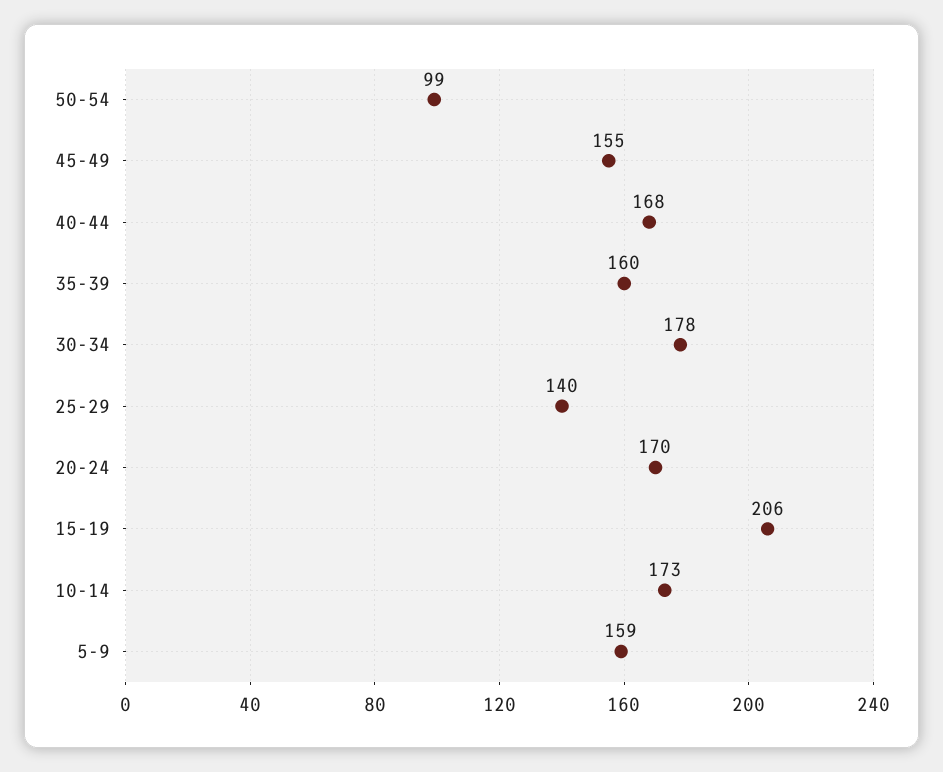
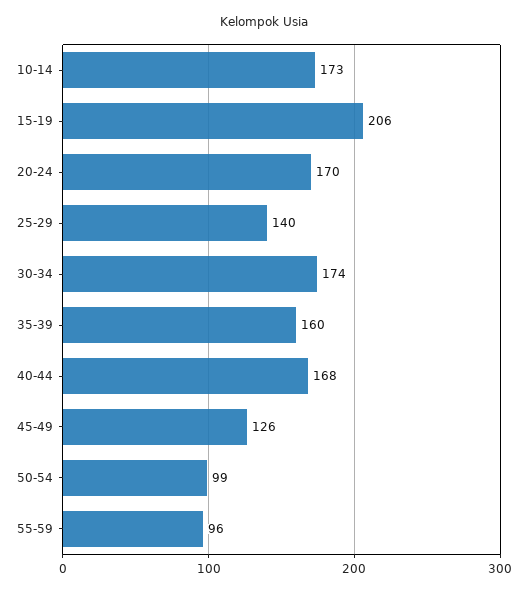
45-49: 155 -> 126
30-34: 178 -> 174
5-9: 159 -> none
55-59: none -> 96

